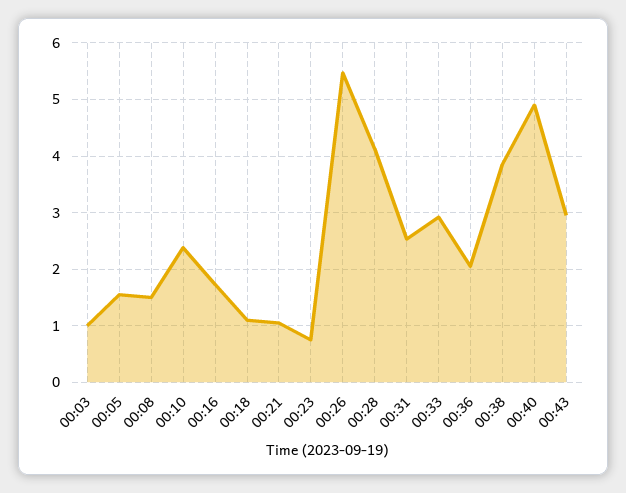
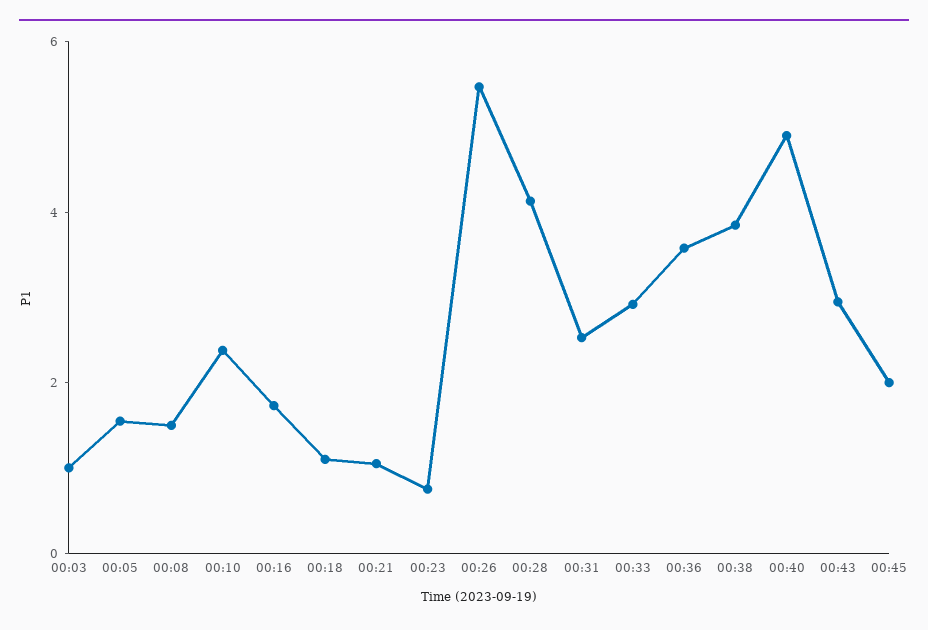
00:36: 2 -> 3.5
00:45: none -> 2

